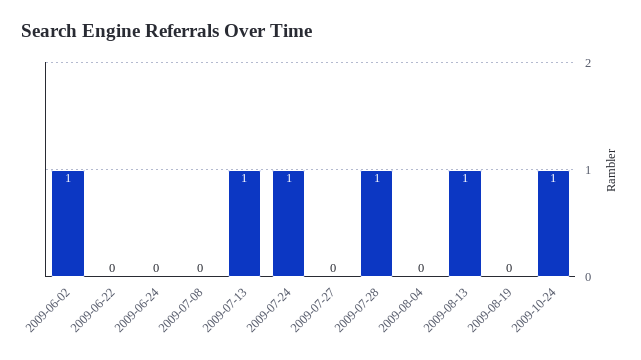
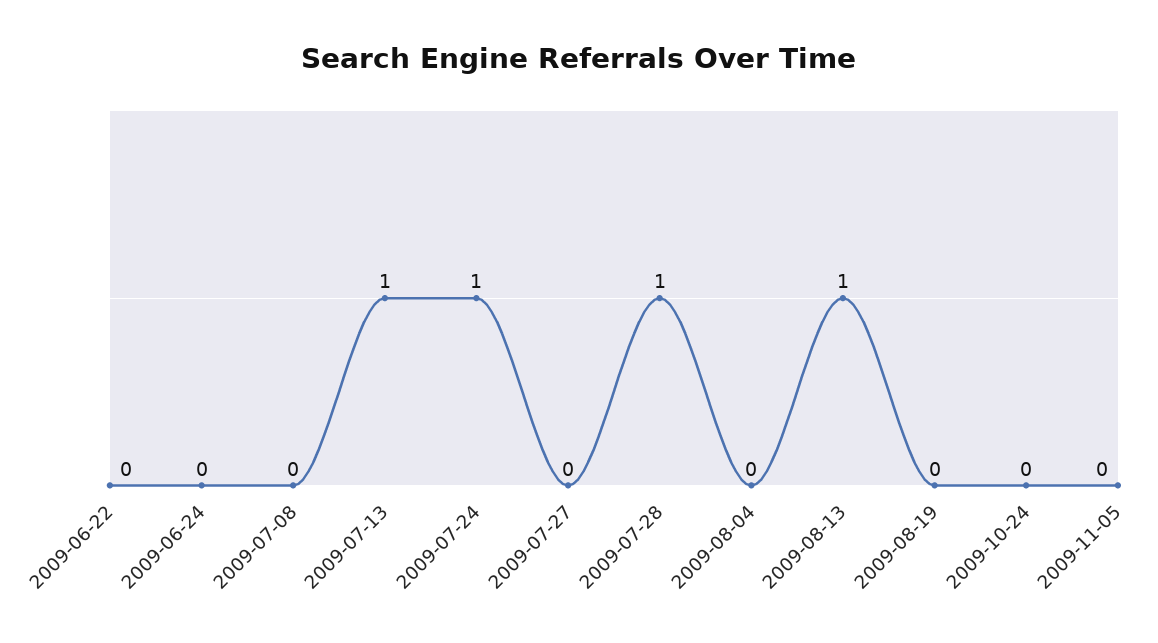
2009-06-02: 1 -> none
2009-10-24: 1 -> 0
2009-11-05: none -> 0

